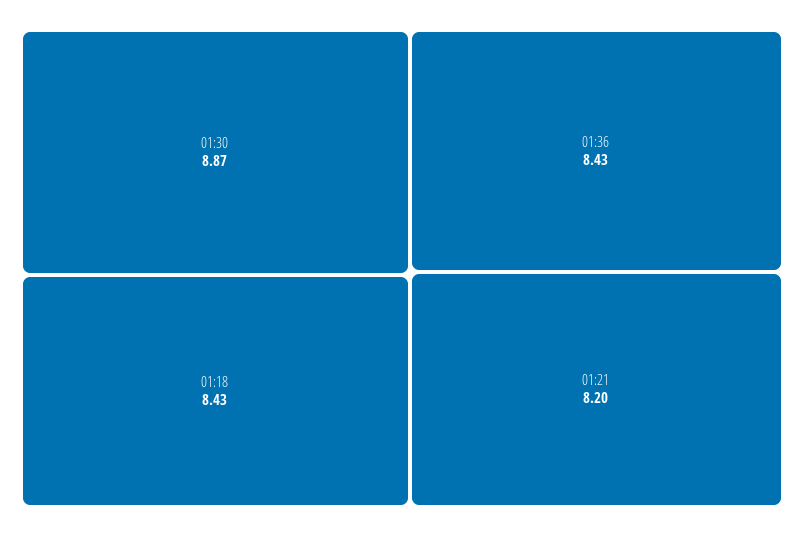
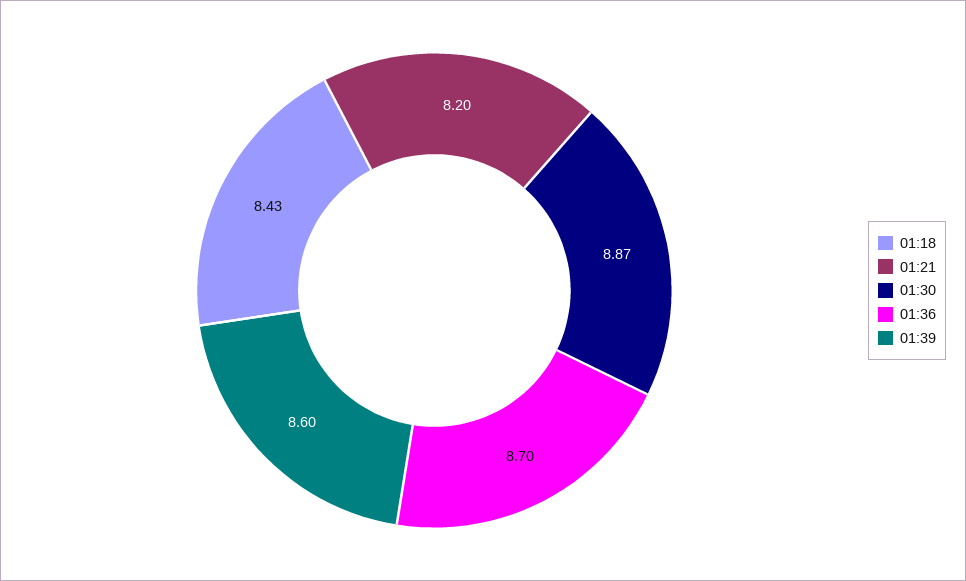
01:36: 8.43 -> 8.7
01:39: none -> 8.6

